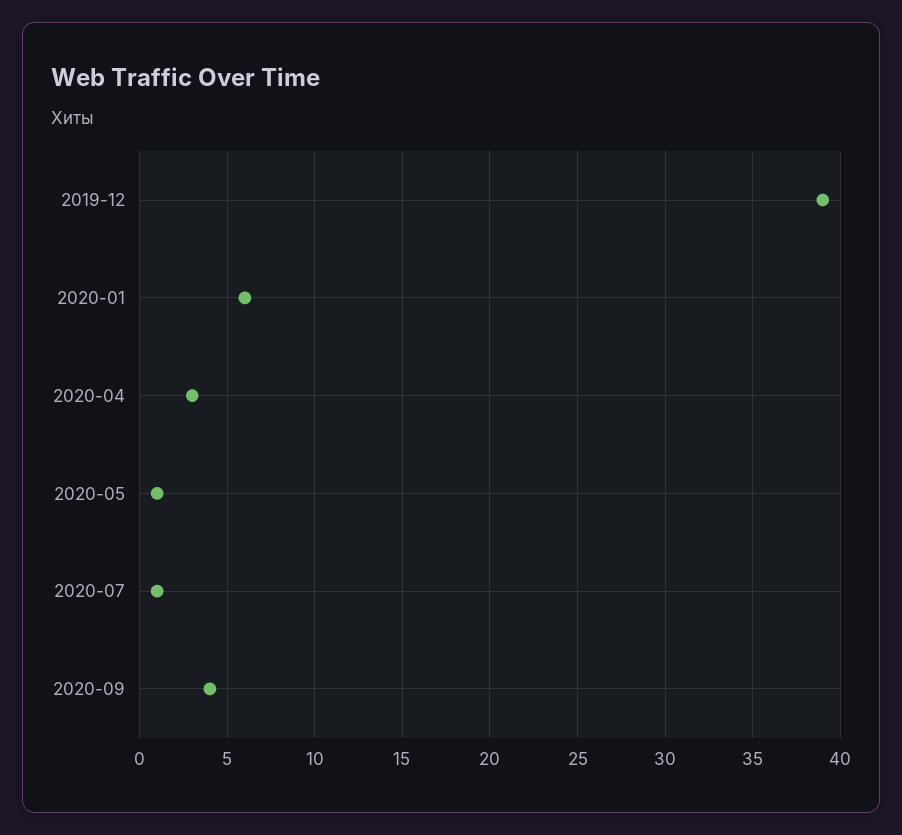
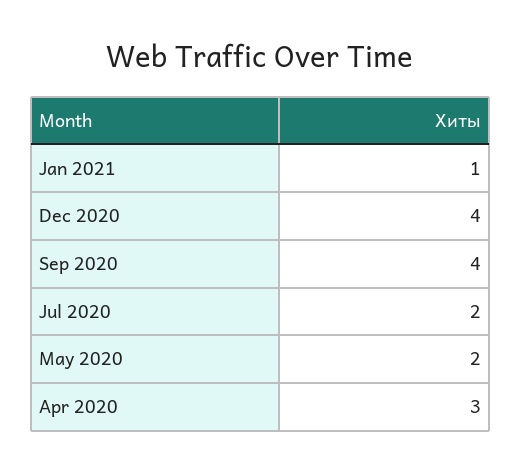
2019-12: 39 -> none
2020-01: 6 -> none
2020-05: 1 -> 2
2020-07: 1 -> 2
Jan 2021: none -> 1
Dec 2020: none -> 4

